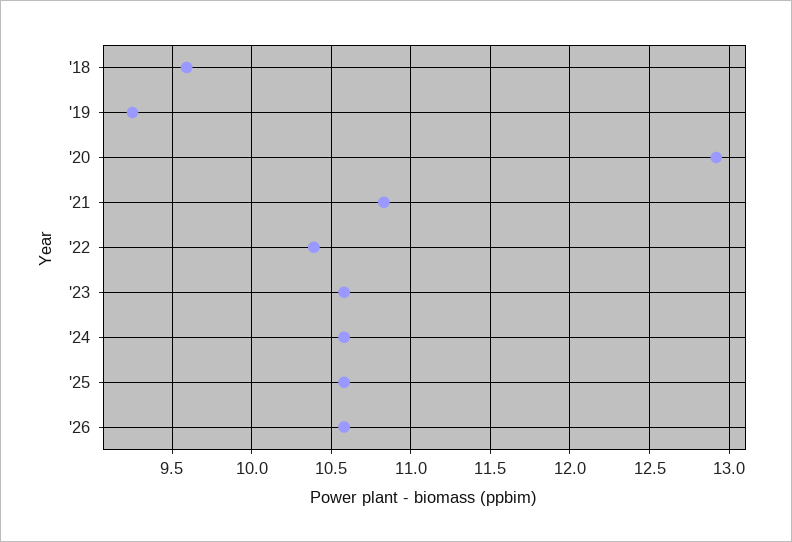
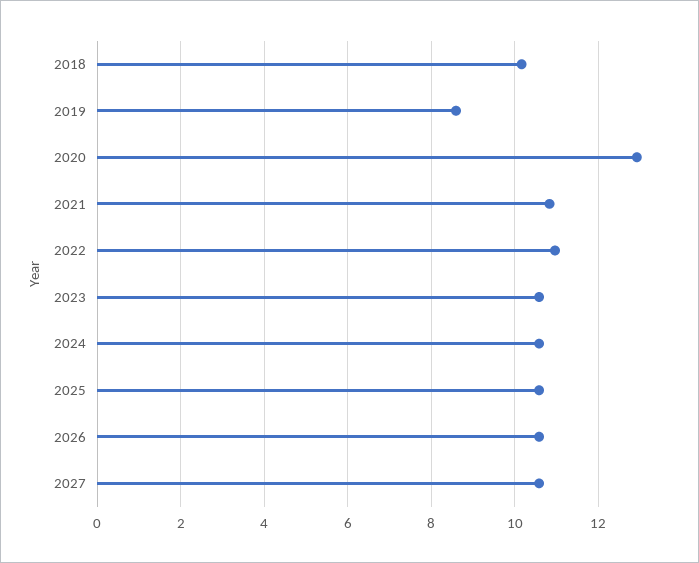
'18: 9.6 -> 10.2
'19: 9.25 -> 8.6
'22: 10.4 -> 11
2027: none -> 10.6

